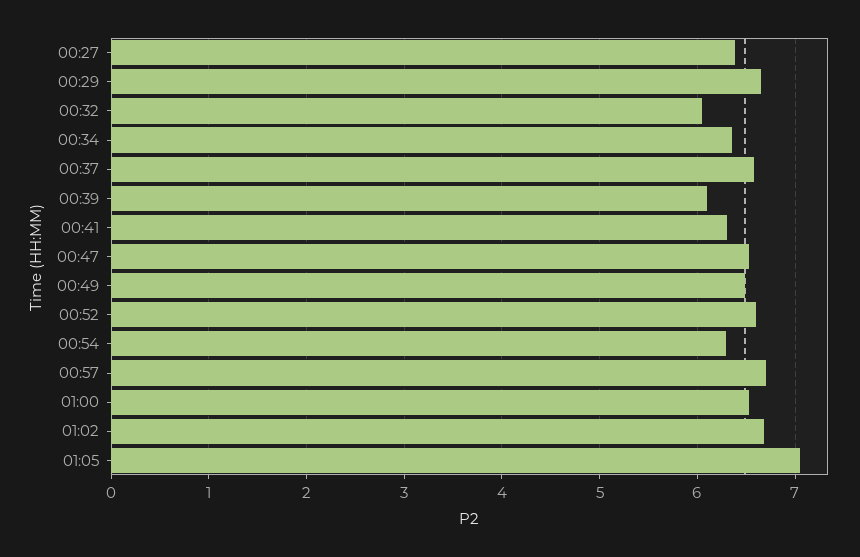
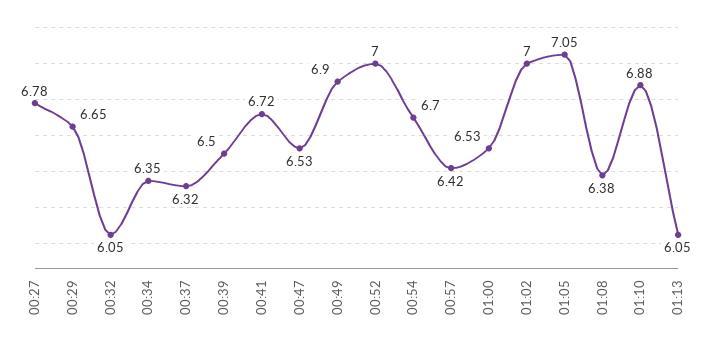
00:27: 6.4 -> 6.78
00:37: 6.6 -> 6.32
00:39: 6.1 -> 6.5
00:41: 6.3 -> 6.72
00:49: 6.5 -> 6.9
00:52: 6.6 -> 7
00:54: 6.3 -> 6.7
00:57: 6.7 -> 6.42
01:02: 6.7 -> 7
01:08: none -> 6.38
01:10: none -> 6.88
01:13: none -> 6.05

